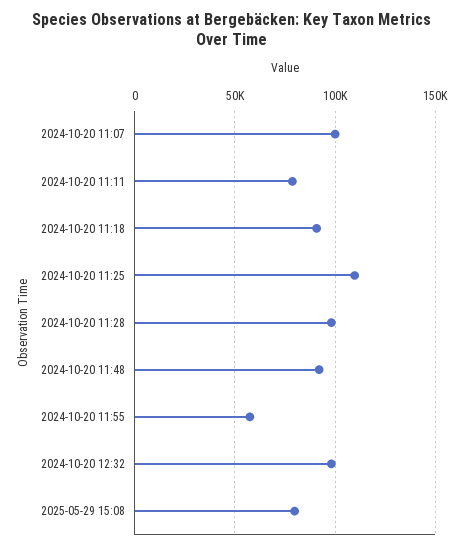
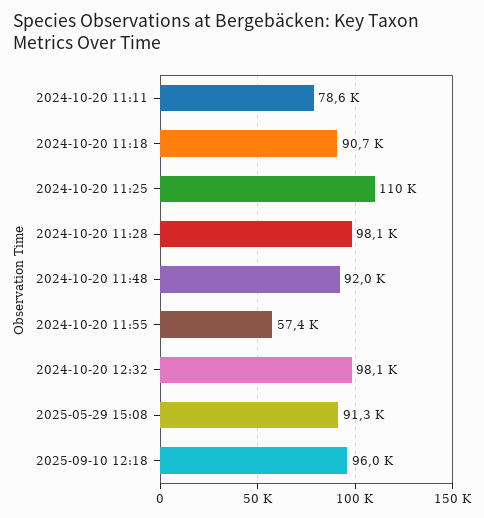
2024-10-20 11:07: 100000 -> none
2025-05-29 15:08: 80000 -> 91300
2025-09-10 12:18: none -> 96000

